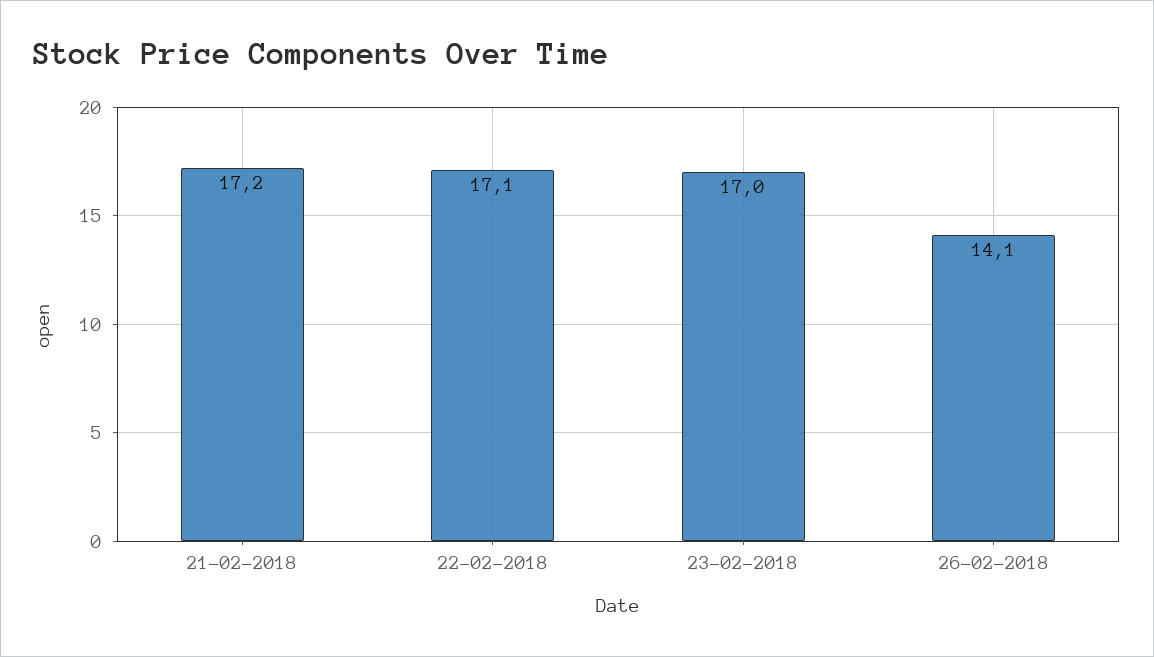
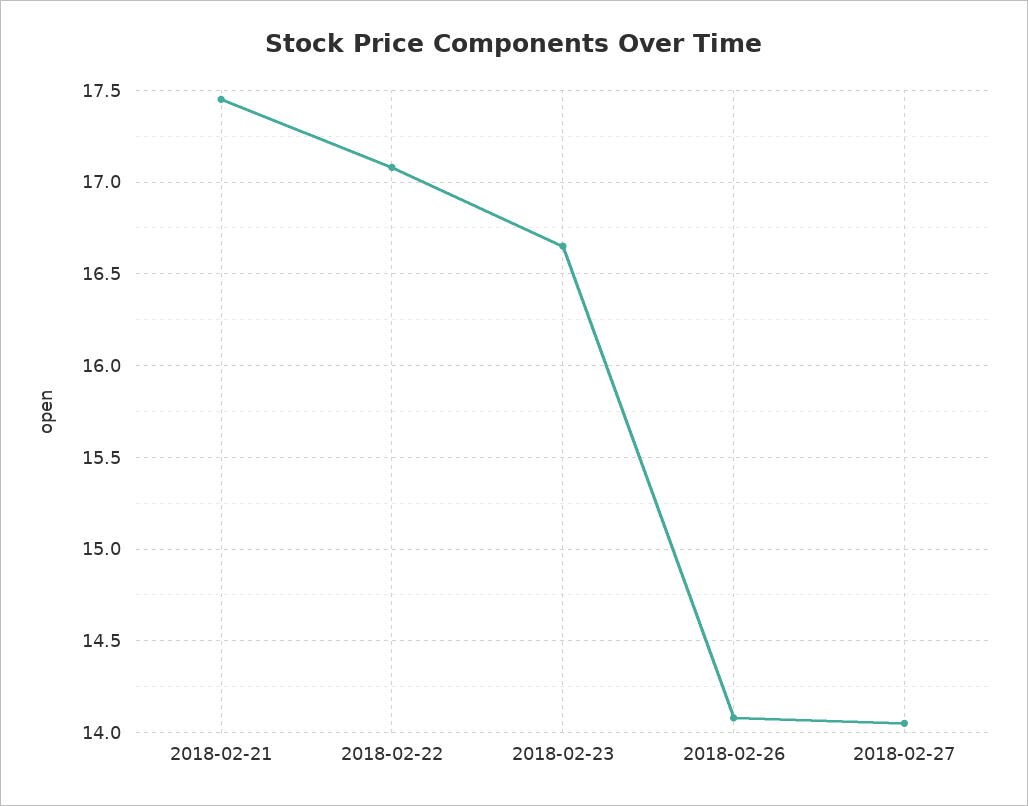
21-02-2018: 17.2 -> 17.45
23-02-2018: 17 -> 16.65
2018-02-27: none -> 14.05

